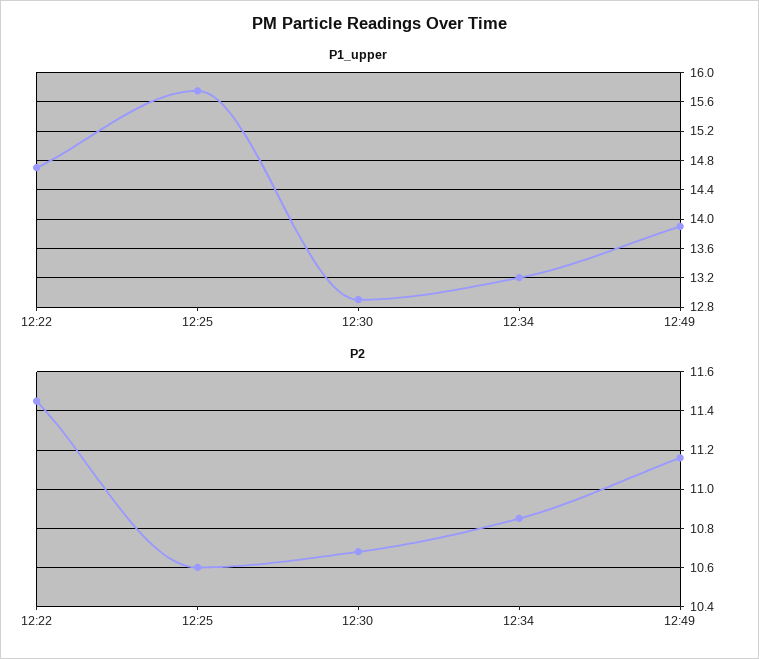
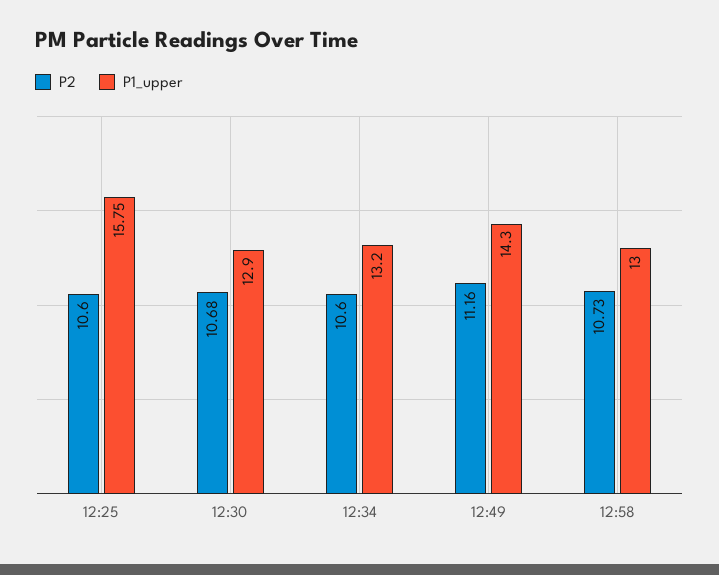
P1_upper, 12:22: 14.7 -> none
P1_upper, 12:49: 13.9 -> 14.3
P2, 12:22: 11.45 -> none
P2, 12:34: 10.85 -> 10.6
P2, 12:58: none -> 10.73
P1_upper, 12:58: none -> 13

